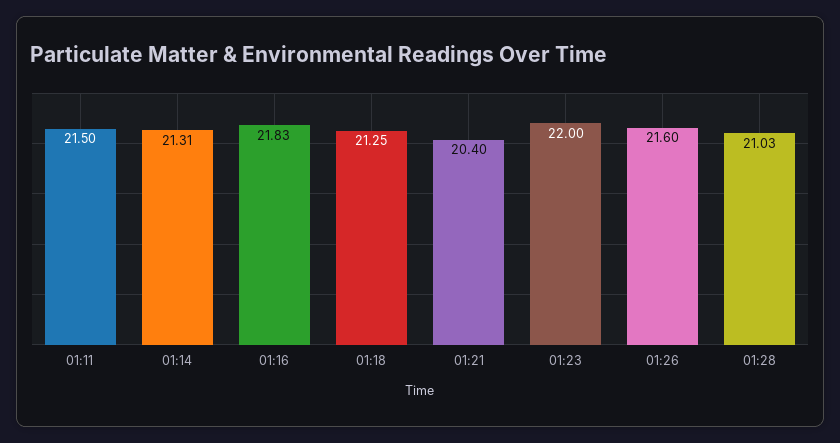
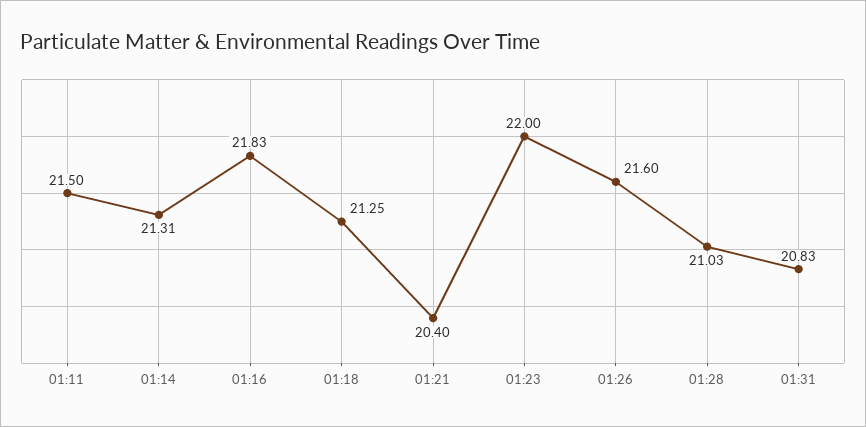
01:31: none -> 20.83

